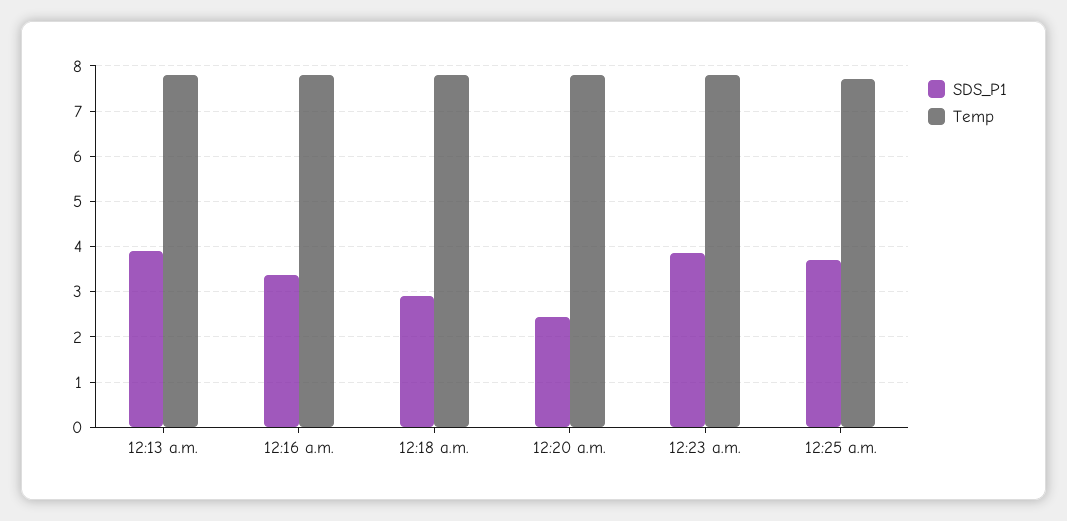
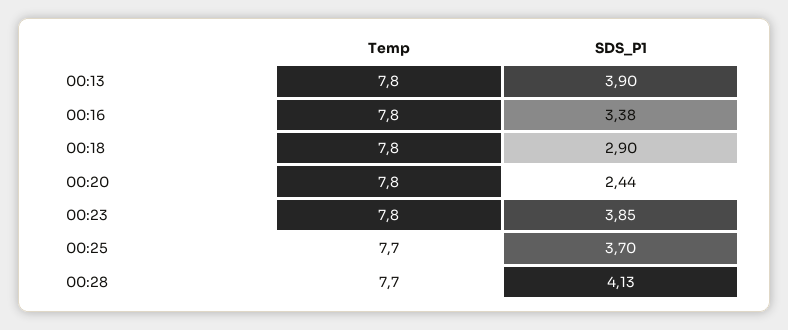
Temp, 00:28: none -> 7.7
SDS_P1, 00:28: none -> 4.13

